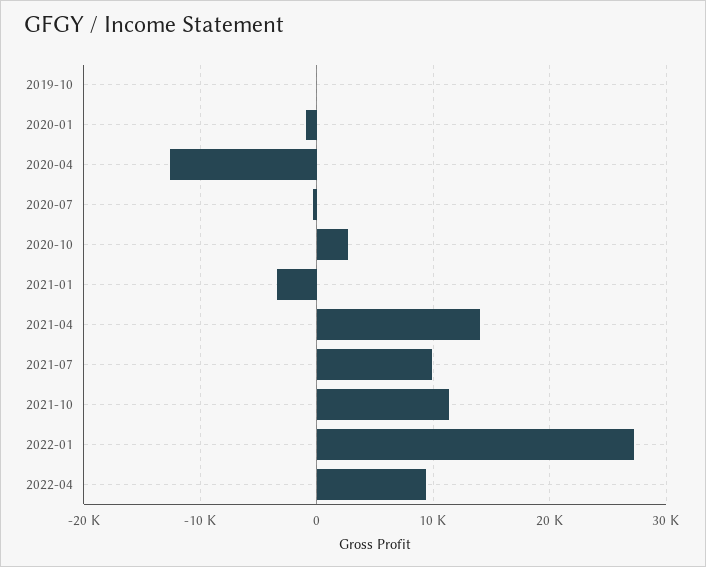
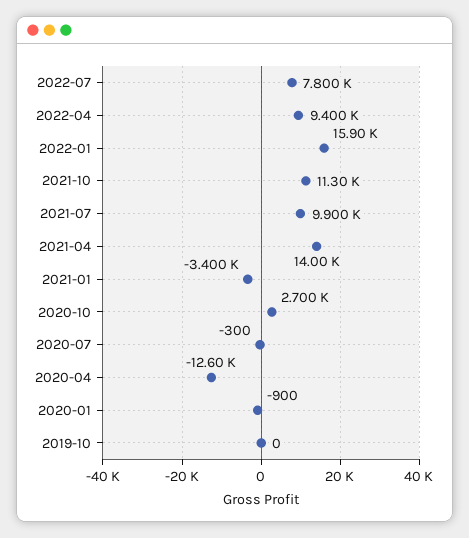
2022-01: 27000 -> 15900
2022-07: none -> 7800

